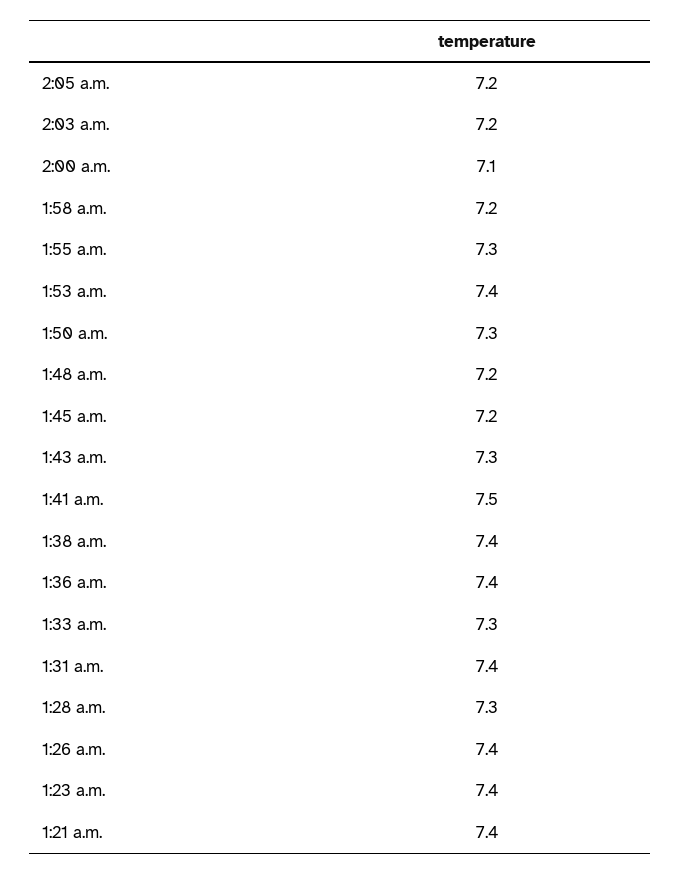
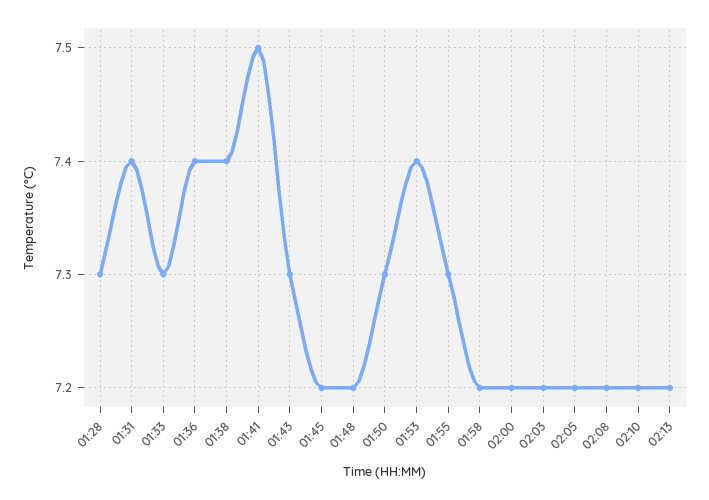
2:00 a.m.: 7.1 -> 7.2
1:26 a.m.: 7.4 -> none
1:23 a.m.: 7.4 -> none
1:21 a.m.: 7.4 -> none
02:08: none -> 7.2
02:10: none -> 7.2
02:13: none -> 7.2

